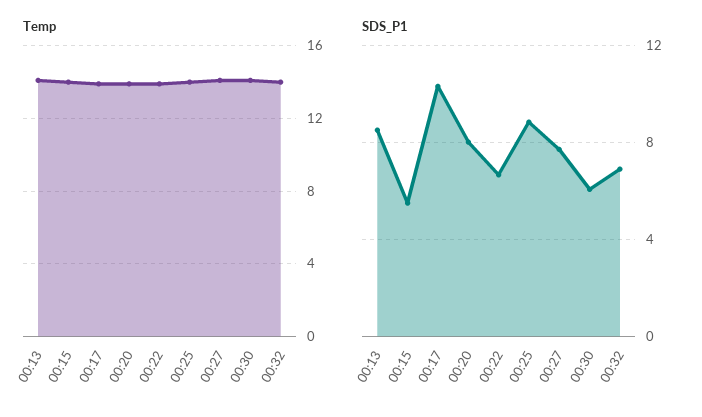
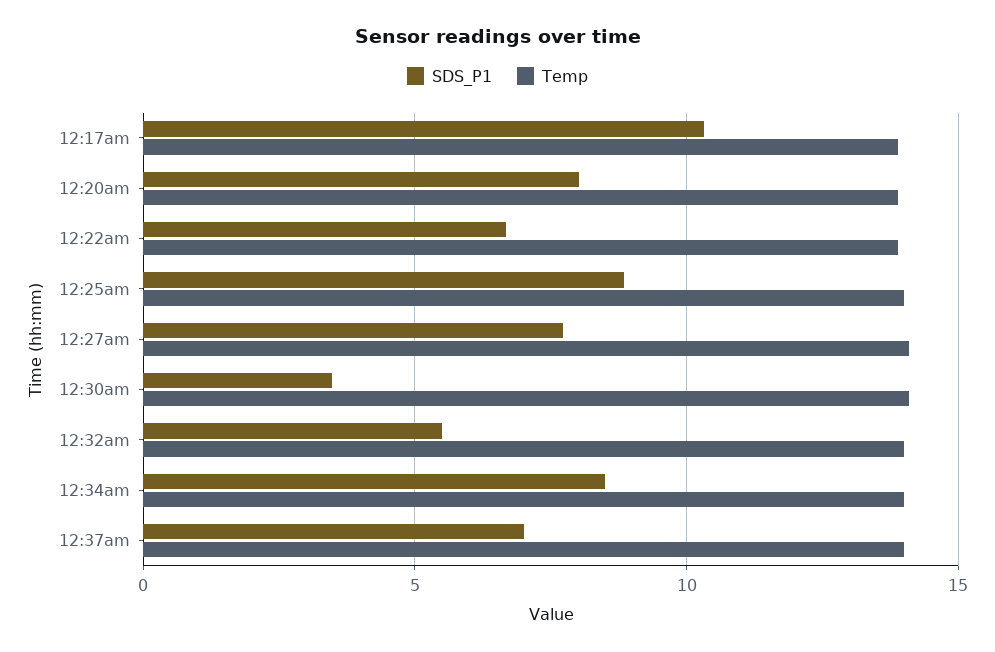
Temp, 00:13: 14 -> none
Temp, 00:15: 14 -> none
SDS_P1, 00:13: 8.5 -> none
SDS_P1, 00:15: 5.5 -> none
SDS_P1, 00:30: 6 -> 3.5
SDS_P1, 00:32: 7 -> 5.5
SDS_P1, 12:34am: none -> 8.5
Temp, 12:34am: none -> 14
SDS_P1, 12:37am: none -> 7
Temp, 12:37am: none -> 14

